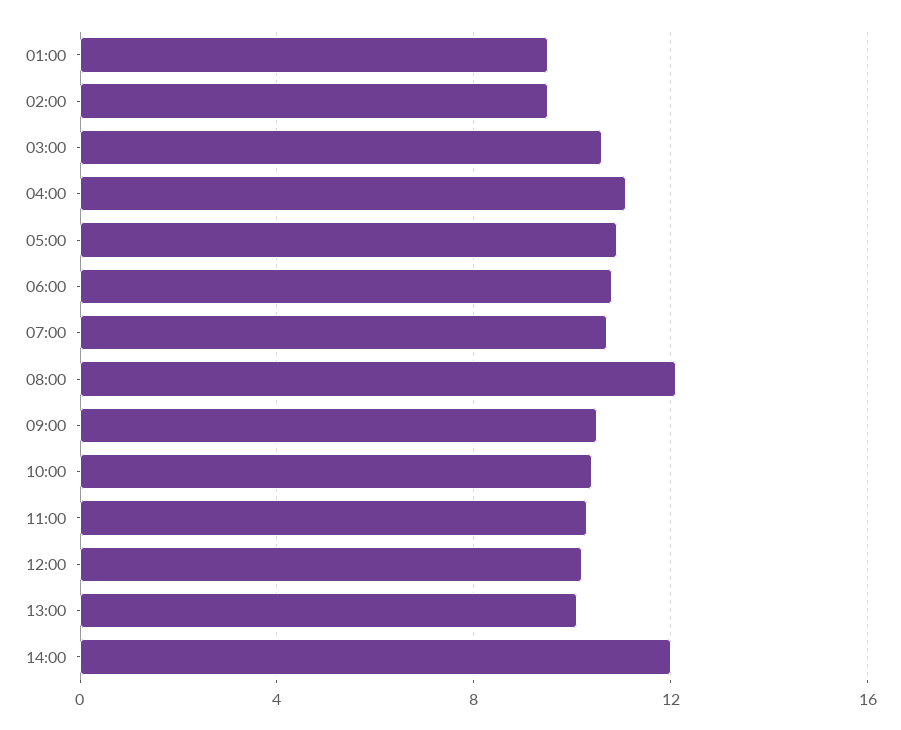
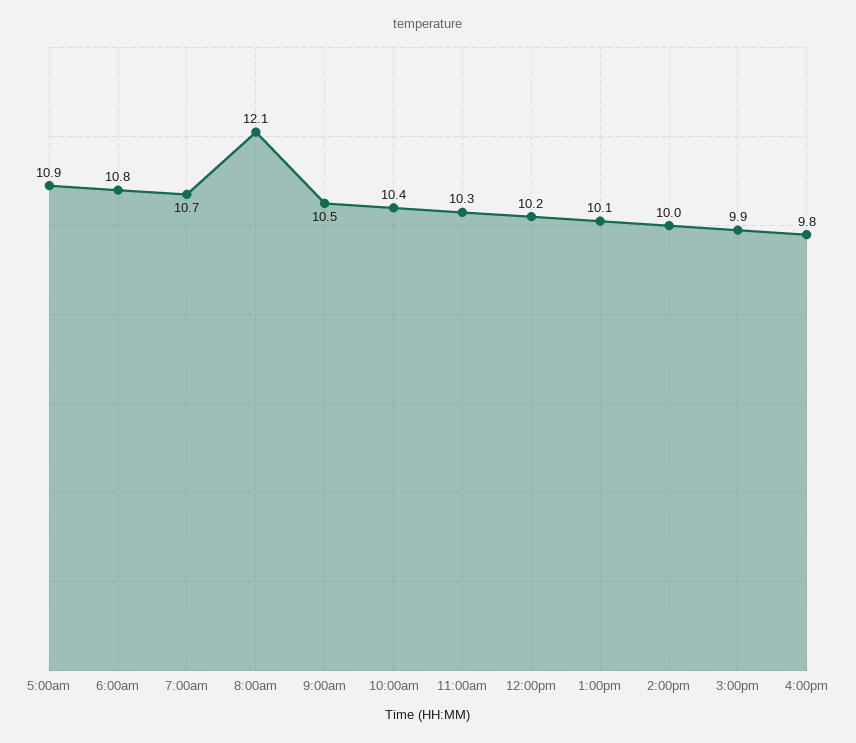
01:00: 9.5 -> none
02:00: 9.5 -> none
03:00: 10.5 -> none
04:00: 11 -> none
14:00: 12 -> 10
3:00pm: none -> 9.9
4:00pm: none -> 9.8

